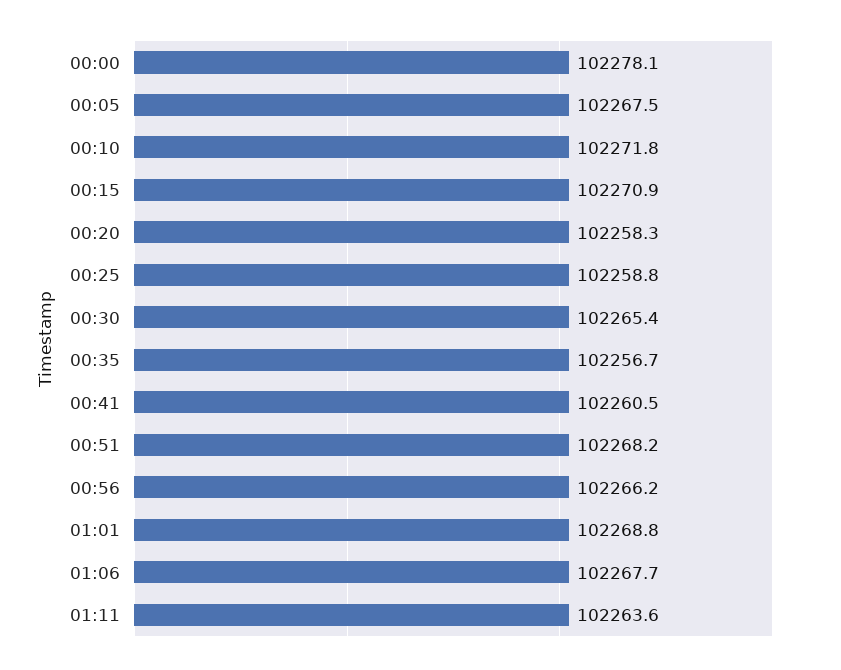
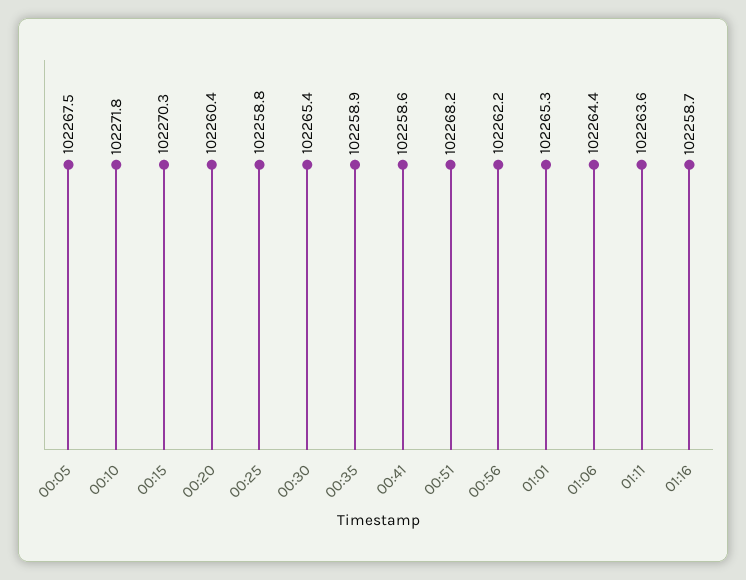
00:00: 102278.1 -> none
00:15: 102270.9 -> 102270.3
00:20: 102258.3 -> 102260.4
00:35: 102256.7 -> 102258.9
00:41: 102260.5 -> 102258.6
00:56: 102266.2 -> 102262.2
01:01: 102268.8 -> 102265.3
01:06: 102267.7 -> 102264.4
01:16: none -> 102258.7

